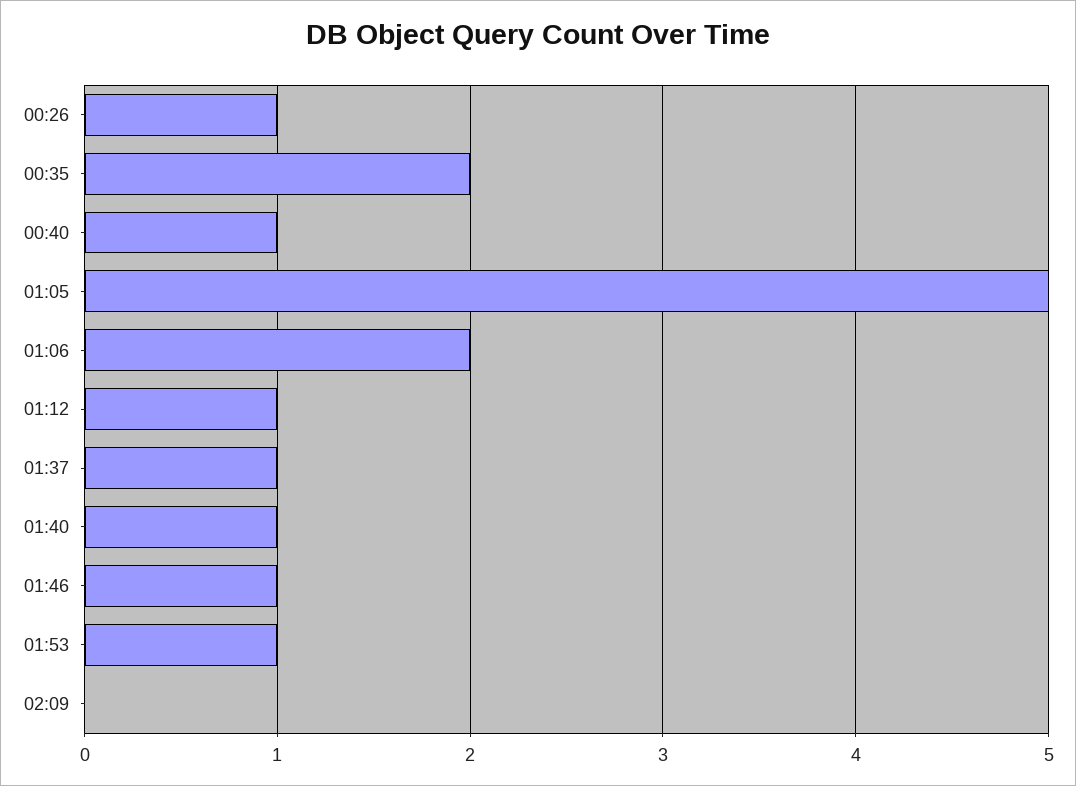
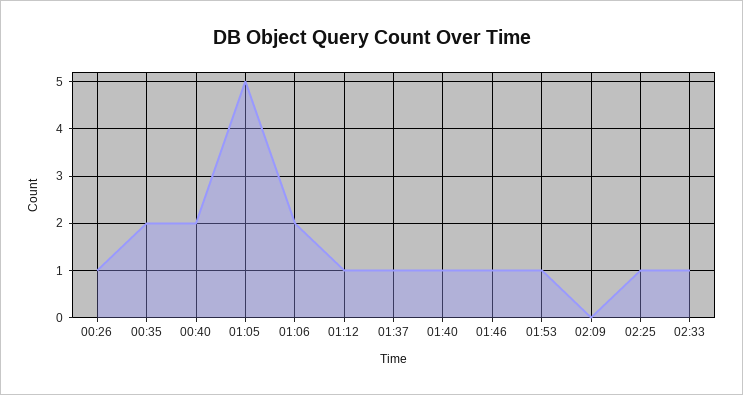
00:40: 1 -> 2
02:25: none -> 1
02:33: none -> 1

